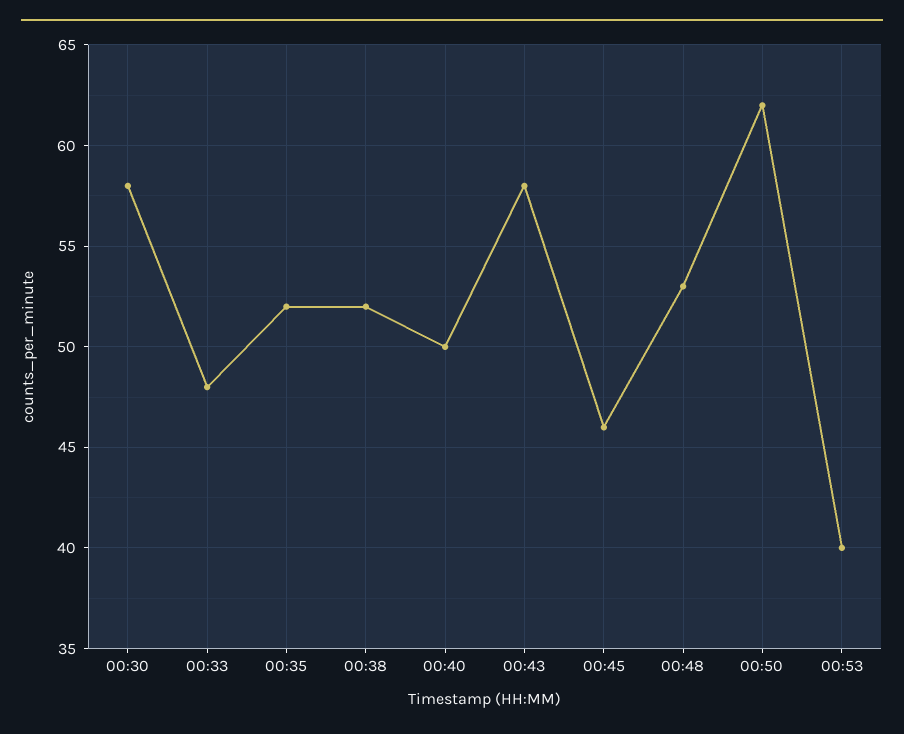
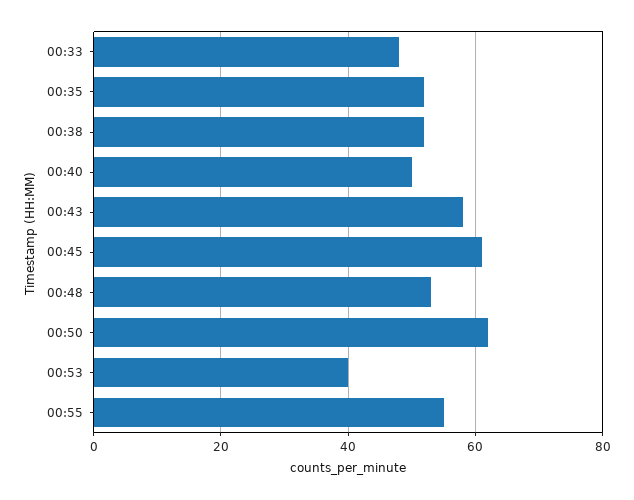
00:30: 58 -> none
00:45: 46 -> 60
00:55: none -> 55

